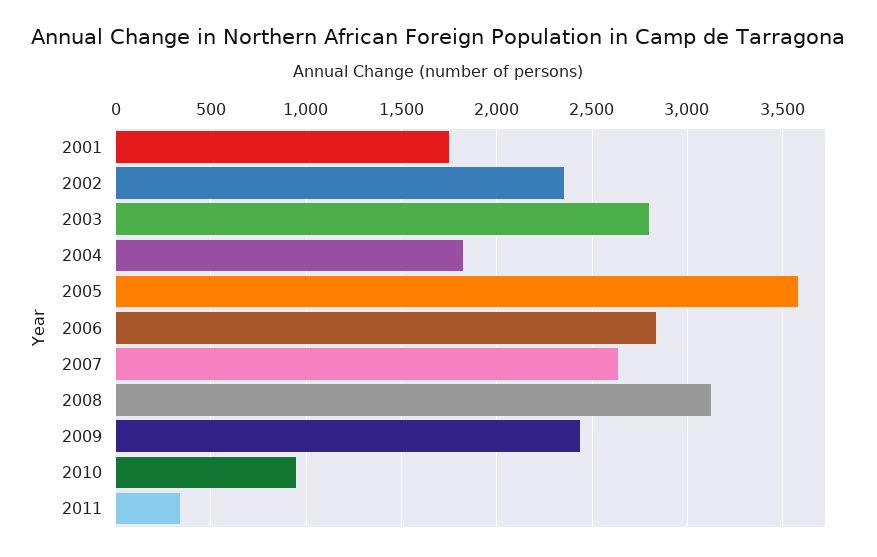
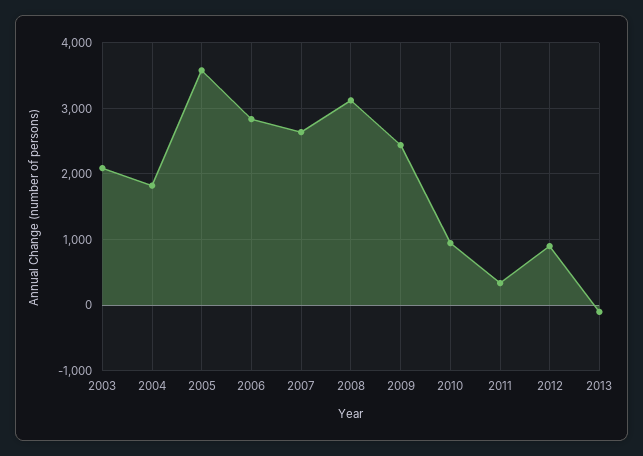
2001: 1750 -> none
2002: 2350 -> none
2003: 2800 -> 2100
2012: none -> 900
2013: none -> -100

